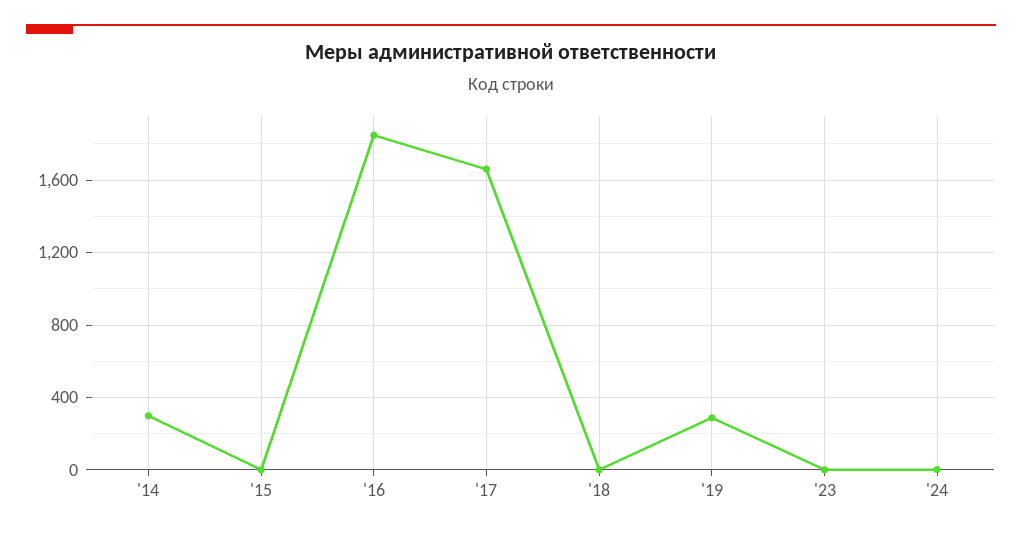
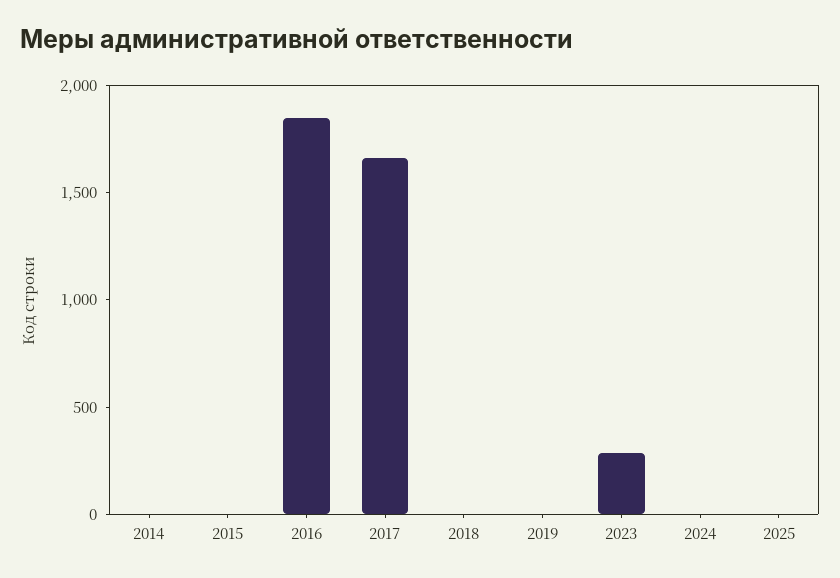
'14: 300 -> 0
'19: 300 -> 0
'23: 0 -> 300
2025: none -> 0

